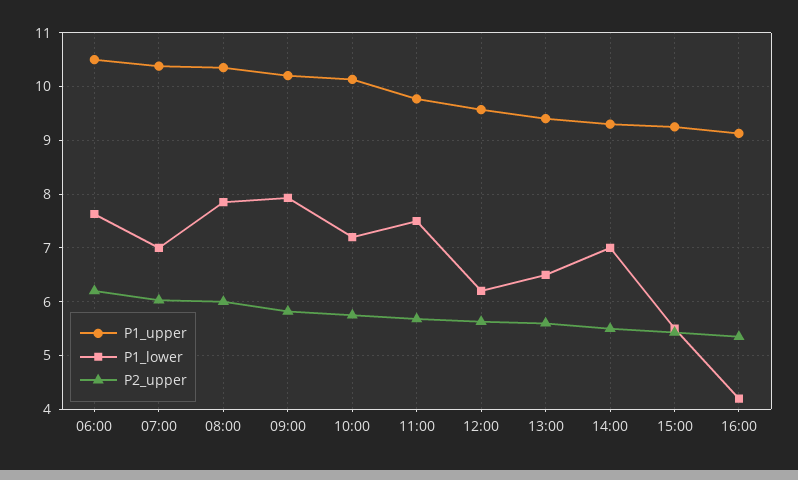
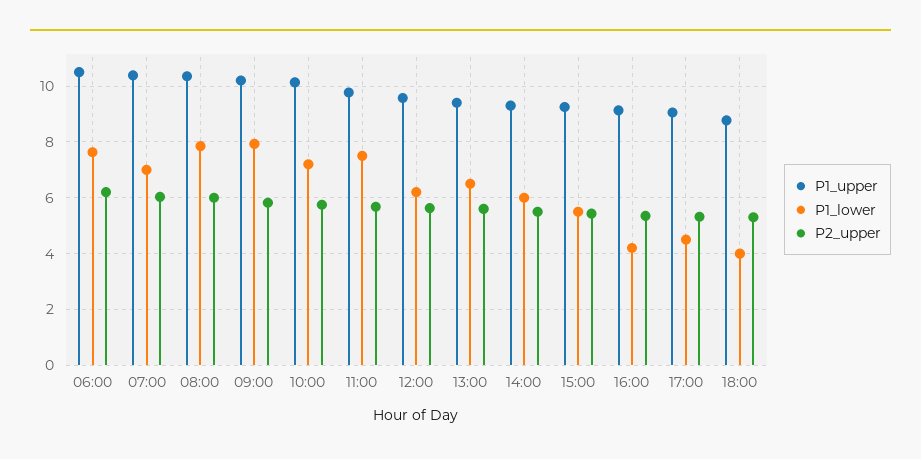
P1_lower, 14:00: 7 -> 6
P1_upper, 17:00: none -> 9
P1_lower, 17:00: none -> 4.5
P2_upper, 17:00: none -> 5.25
P1_upper, 18:00: none -> 8.75
P1_lower, 18:00: none -> 4
P2_upper, 18:00: none -> 5.25

